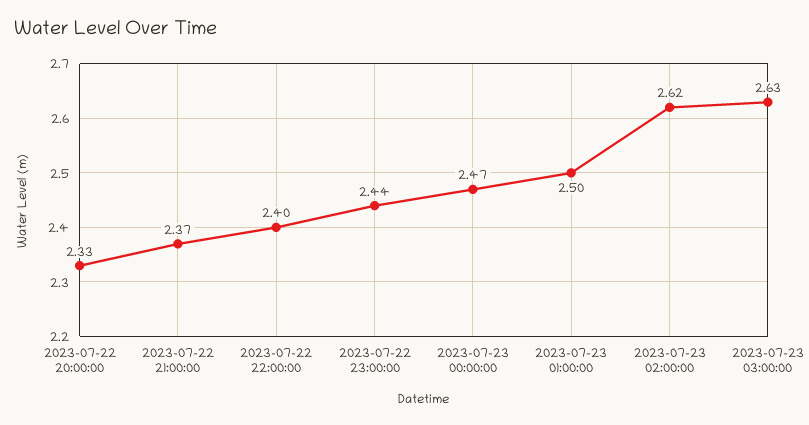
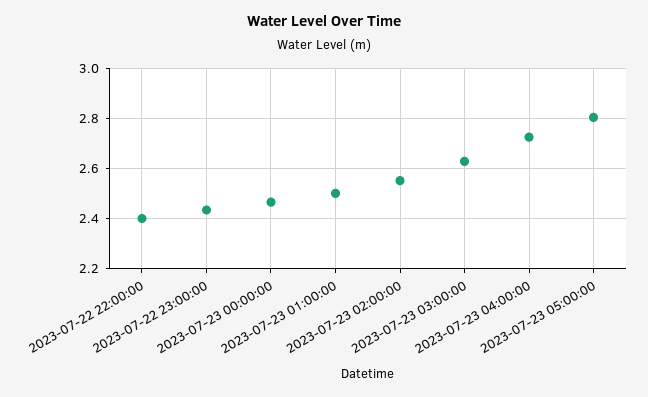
2023-07-22 20:00:00: 2.33 -> none
2023-07-22 21:00:00: 2.37 -> none
2023-07-23 02:00:00: 2.62 -> 2.55
2023-07-23 04:00:00: none -> 2.725
2023-07-23 05:00:00: none -> 2.8

